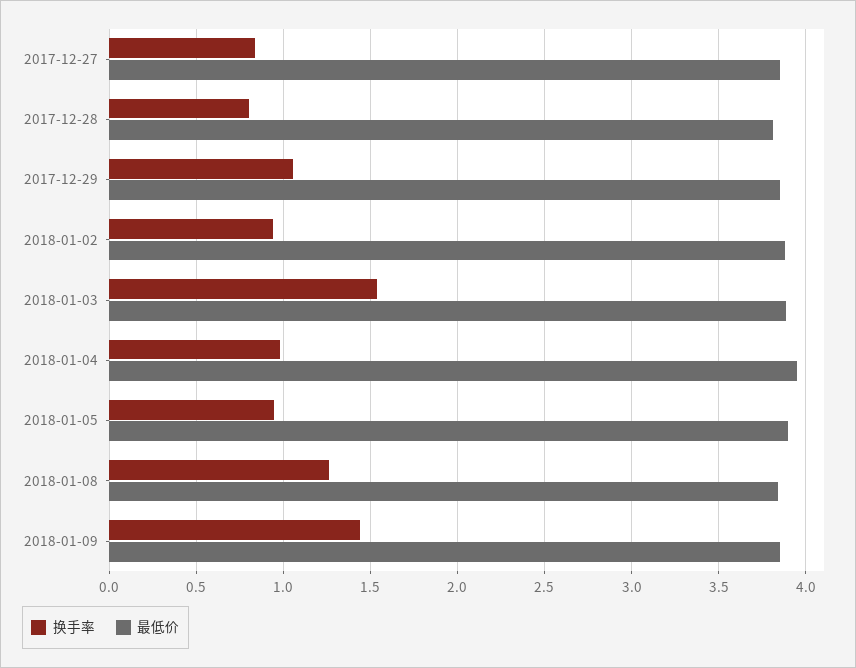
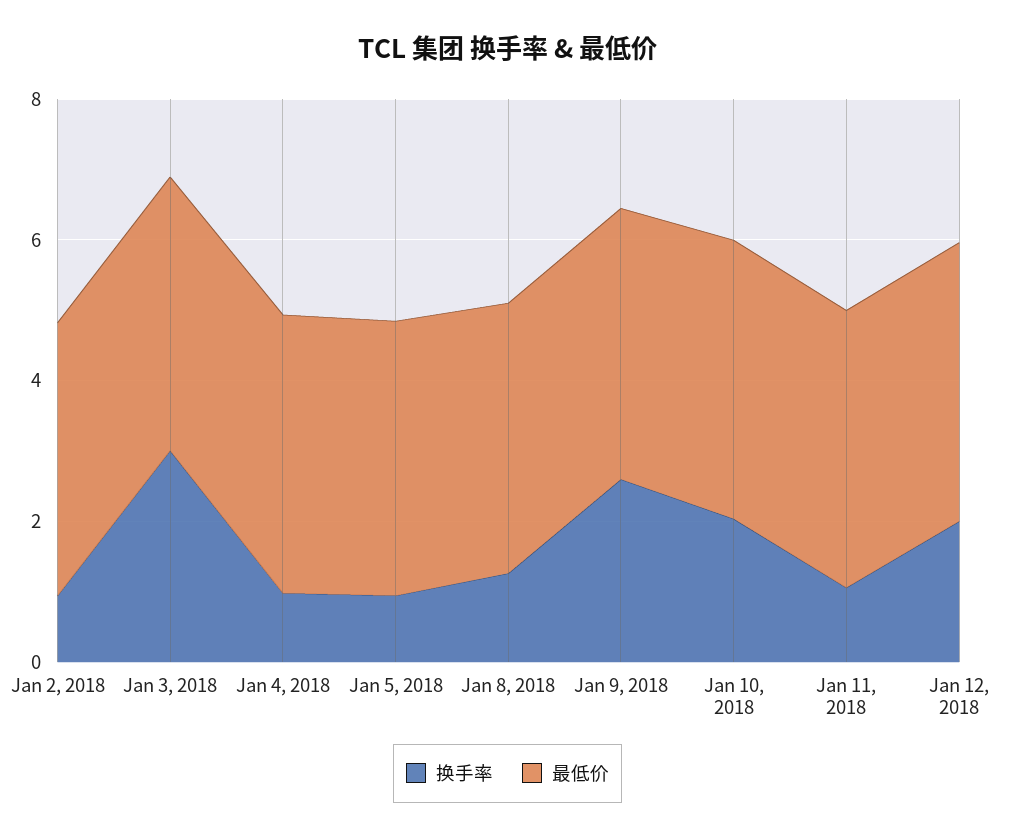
换手率, 2017-12-27: 0.85 -> none
最低价, 2017-12-27: 3.85 -> none
换手率, 2017-12-28: 0.8 -> none
最低价, 2017-12-28: 3.8 -> none
换手率, 2017-12-29: 1.05 -> none
最低价, 2017-12-29: 3.85 -> none
换手率, 2018-01-03: 1.55 -> 3
换手率, 2018-01-09: 1.45 -> 2.5
换手率, Jan 10, 2018: none -> 2
最低价, Jan 10, 2018: none -> 4
换手率, Jan 11, 2018: none -> 1
最低价, Jan 11, 2018: none -> 4
换手率, Jan 12, 2018: none -> 2
最低价, Jan 12, 2018: none -> 4

